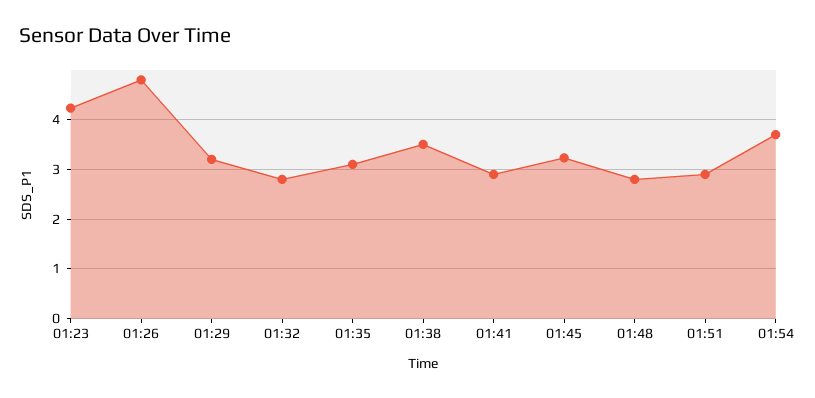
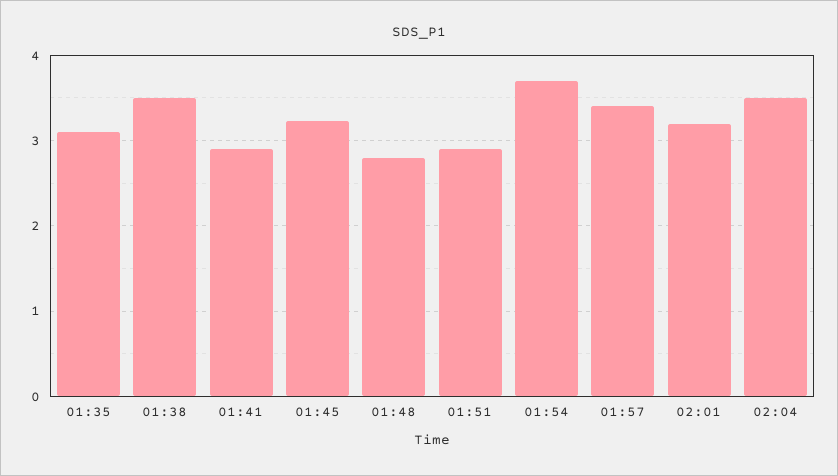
01:23: 4.2 -> none
01:26: 4.8 -> none
01:29: 3.2 -> none
01:32: 2.8 -> none
01:57: none -> 3.4
02:01: none -> 3.2
02:04: none -> 3.5

